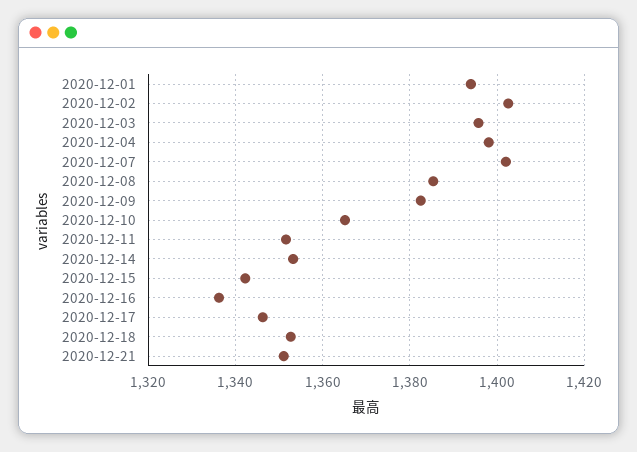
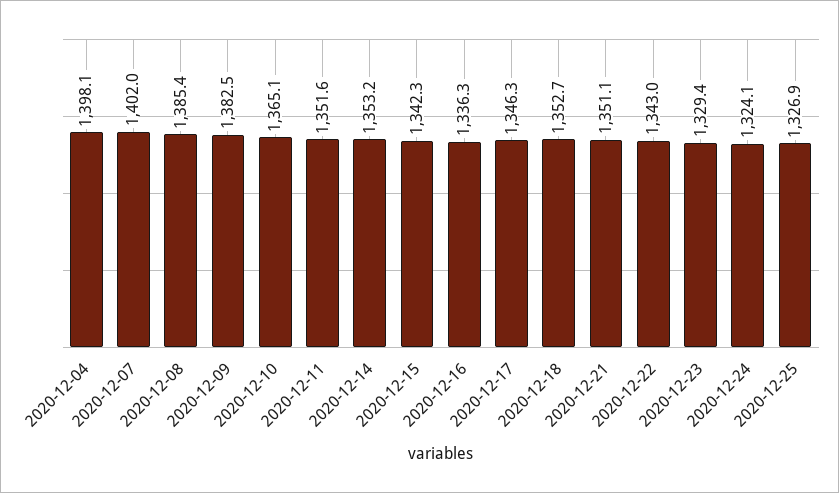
2020-12-01: 1394 -> none
2020-12-02: 1402 -> none
2020-12-03: 1396 -> none
2020-12-22: none -> 1343
2020-12-23: none -> 1329.4
2020-12-24: none -> 1324.1
2020-12-25: none -> 1326.9

